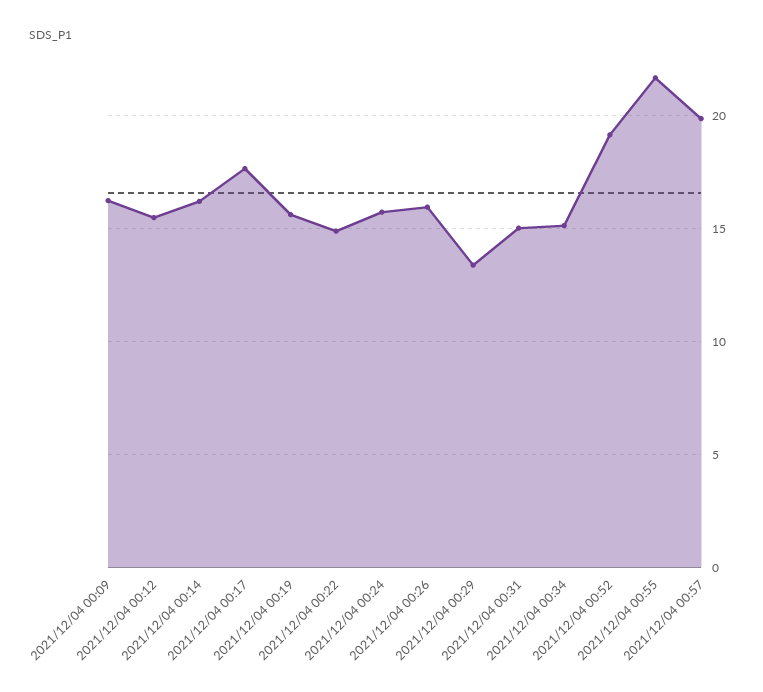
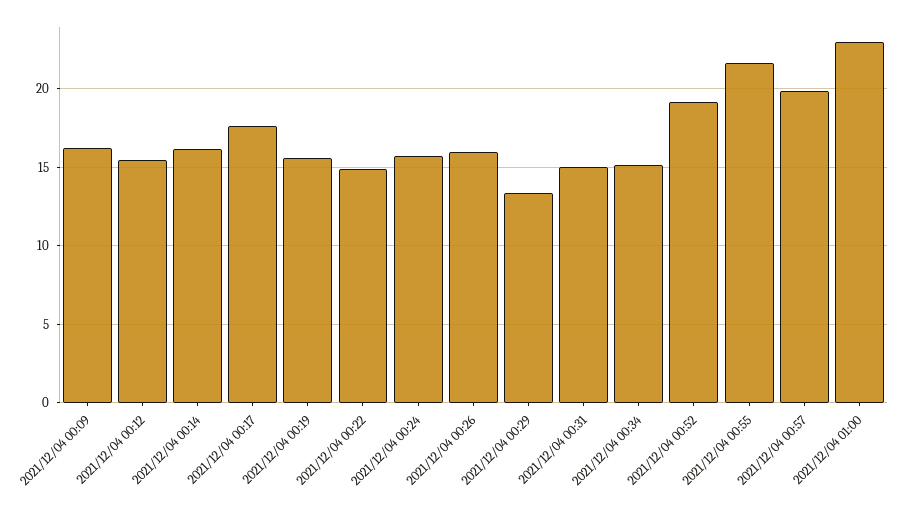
2021/12/04 01:00: none -> 23

